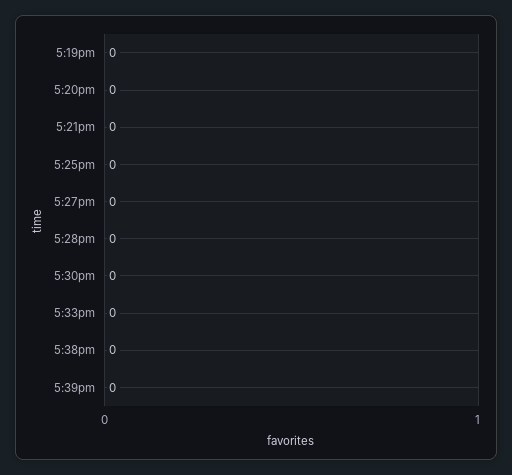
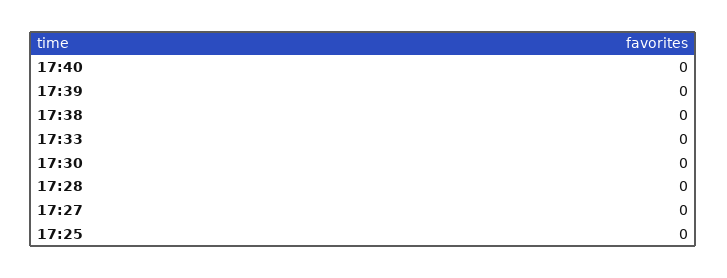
5:19pm: 0 -> none
5:20pm: 0 -> none
5:21pm: 0 -> none
17:40: none -> 0

